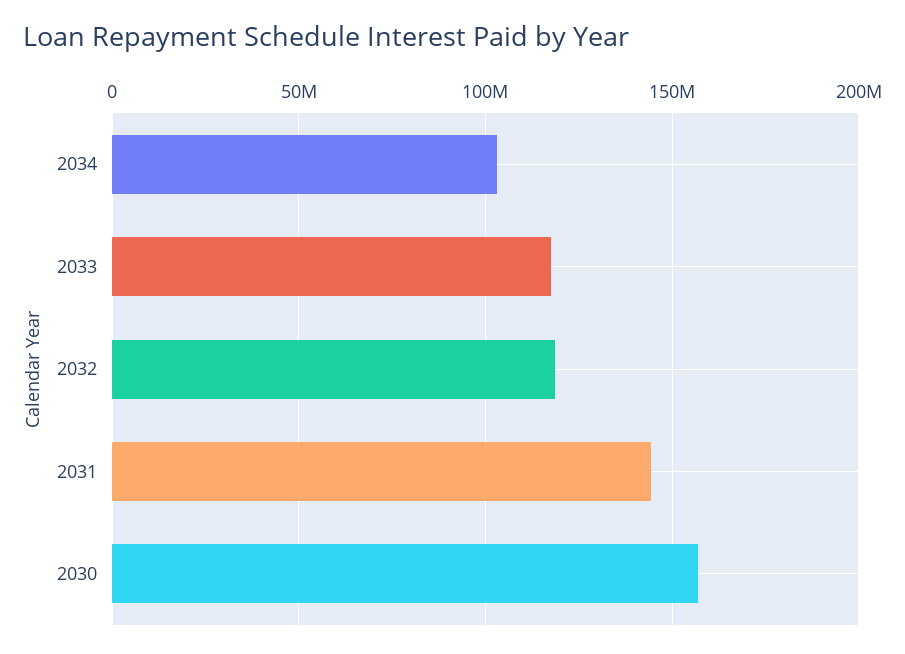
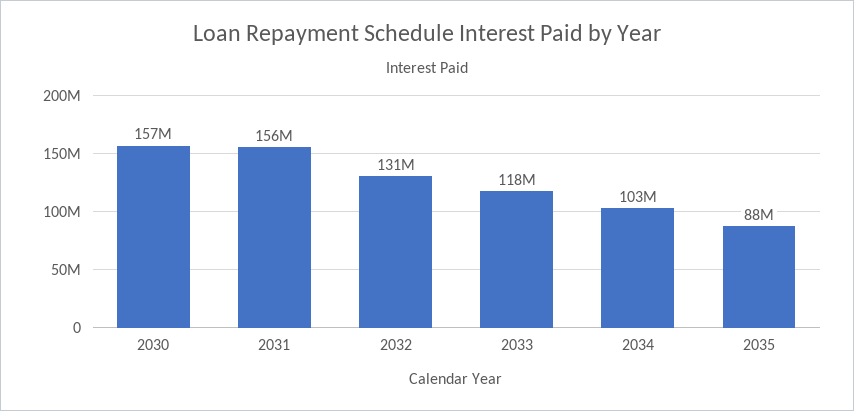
2032: 120000000 -> 131000000
2031: 145000000 -> 156000000
2035: none -> 88000000

